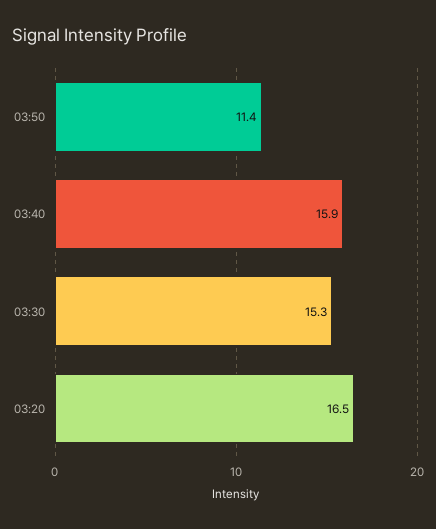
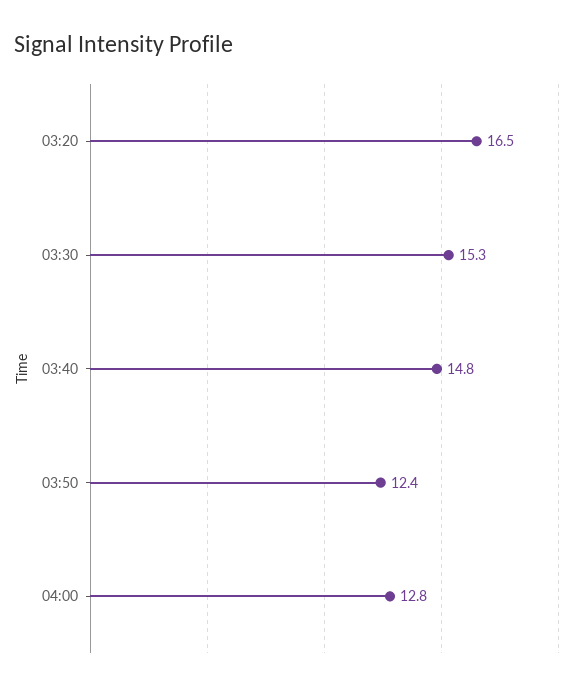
03:50: 11.4 -> 12.4
03:40: 15.9 -> 14.8
04:00: none -> 12.8

